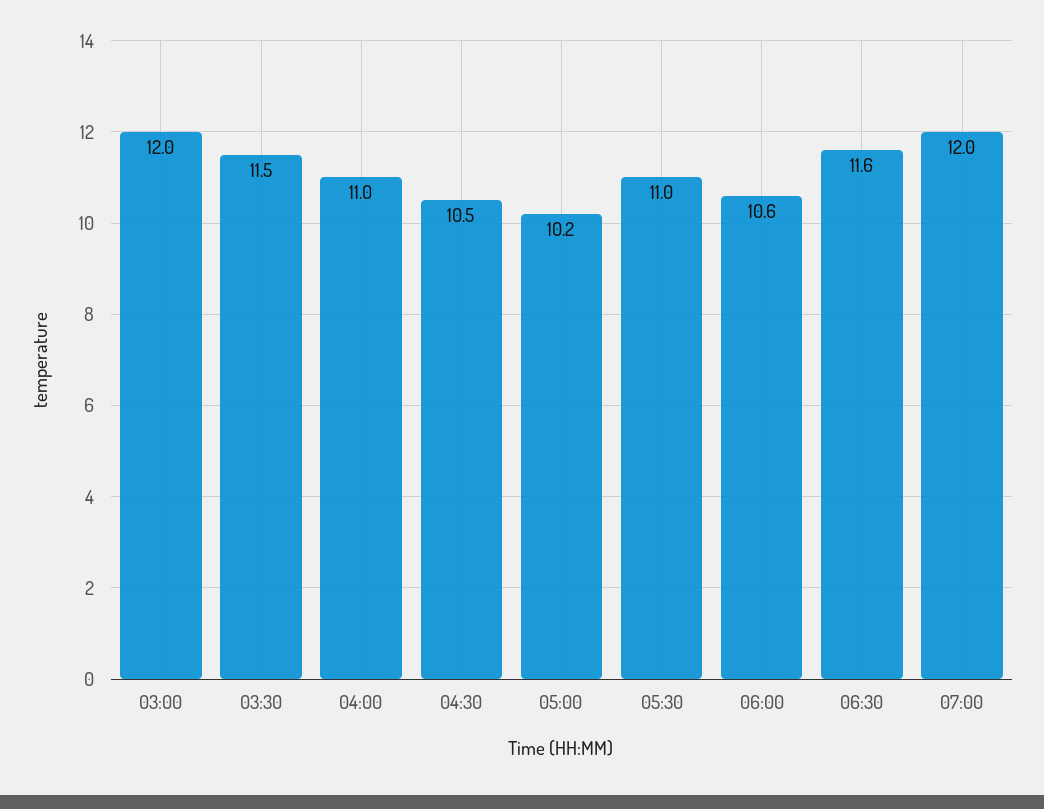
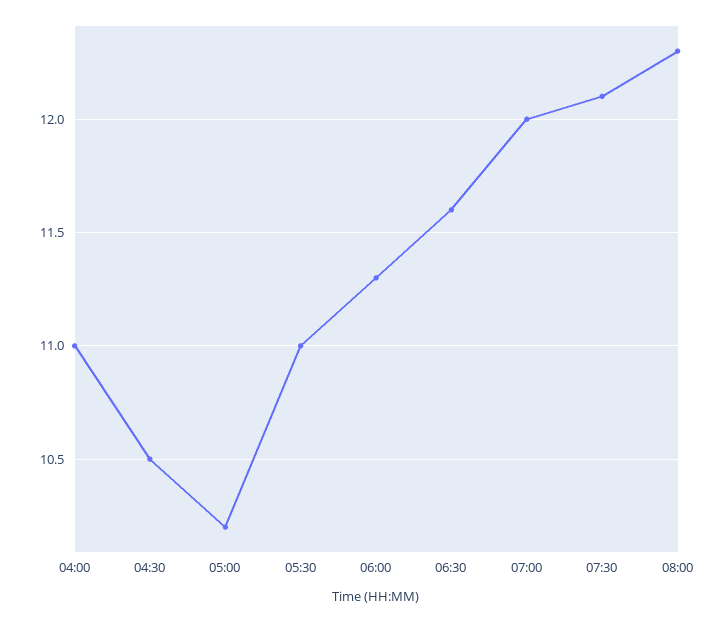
03:00: 12 -> none
03:30: 11.5 -> none
06:00: 10.6 -> 11.3
07:30: none -> 12.1
08:00: none -> 12.3

